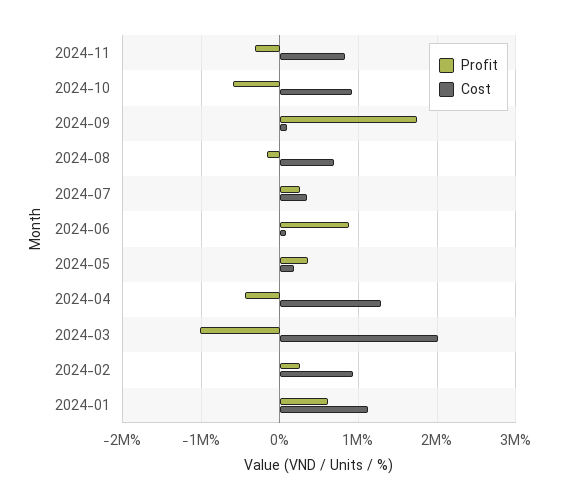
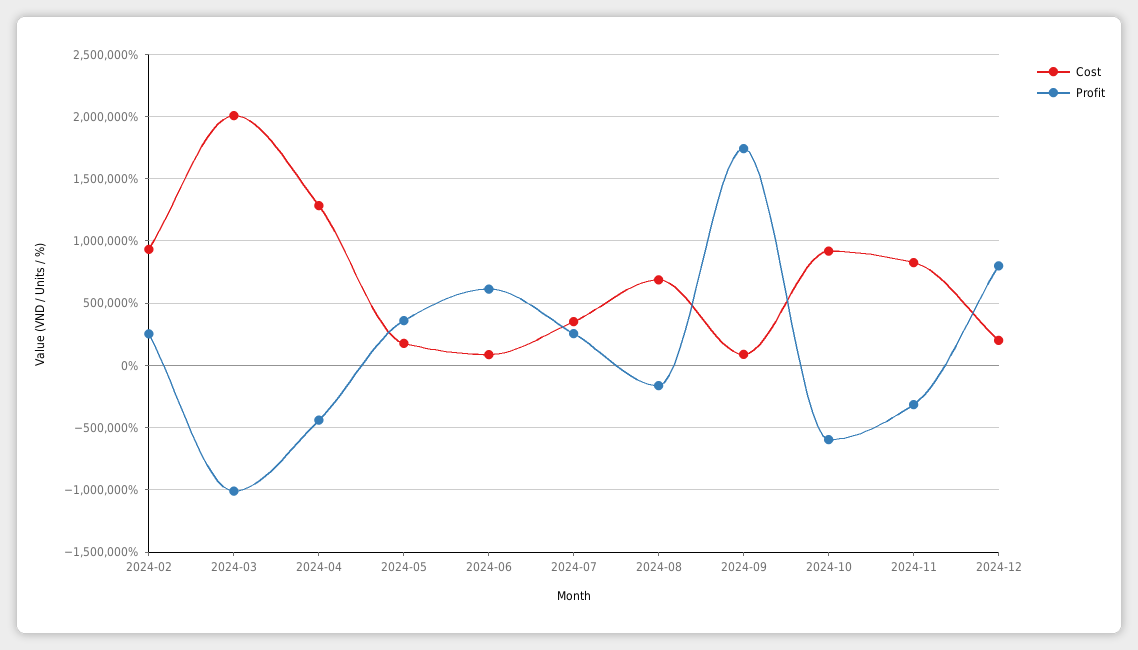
Profit, 2024-06: 900000 -> 600000
Profit, 2024-01: 600000 -> none
Cost, 2024-01: 1100000 -> none
Cost, 2024-12: none -> 200000
Profit, 2024-12: none -> 800000

